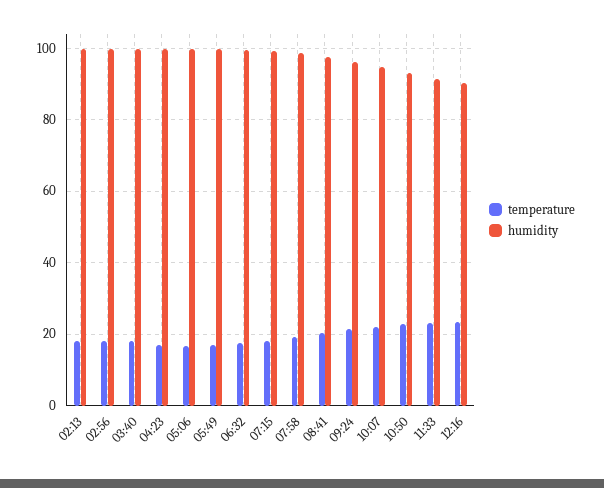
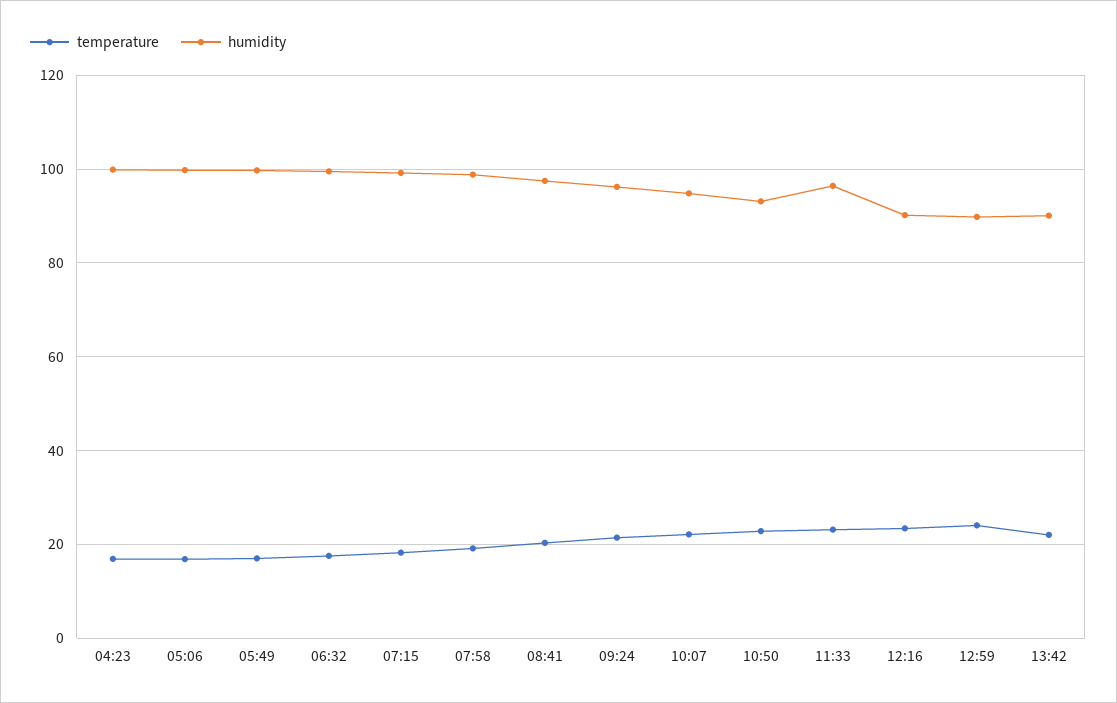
temperature, 02:13: 18 -> none
humidity, 02:13: 100 -> none
temperature, 02:56: 18 -> none
humidity, 02:56: 100 -> none
temperature, 03:40: 18 -> none
humidity, 03:40: 100 -> none
humidity, 11:33: 92 -> 96
temperature, 12:59: none -> 24
humidity, 12:59: none -> 90
temperature, 13:42: none -> 22
humidity, 13:42: none -> 90

